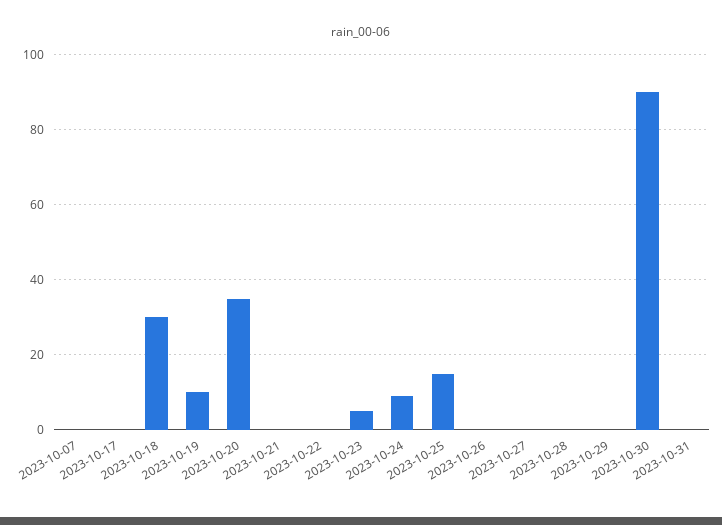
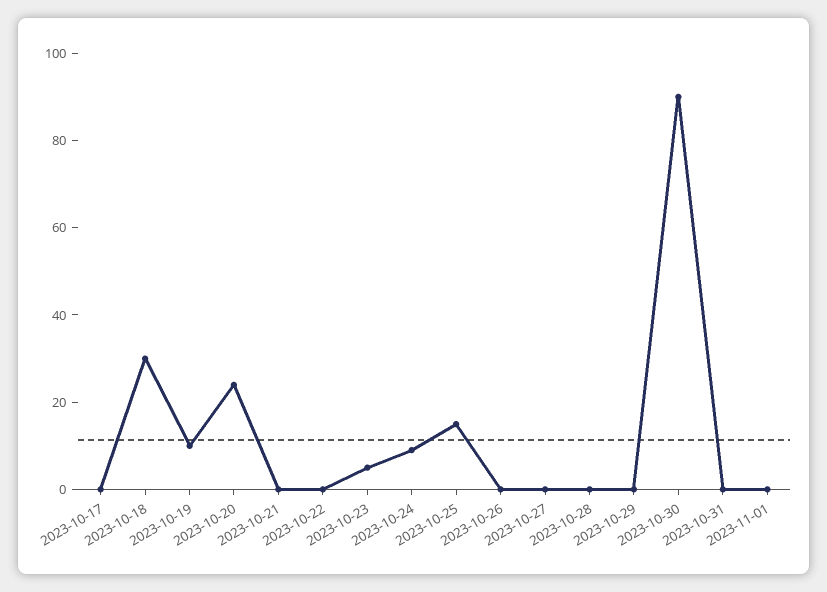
2023-10-07: 0 -> none
2023-10-20: 35 -> 25
2023-11-01: none -> 0

